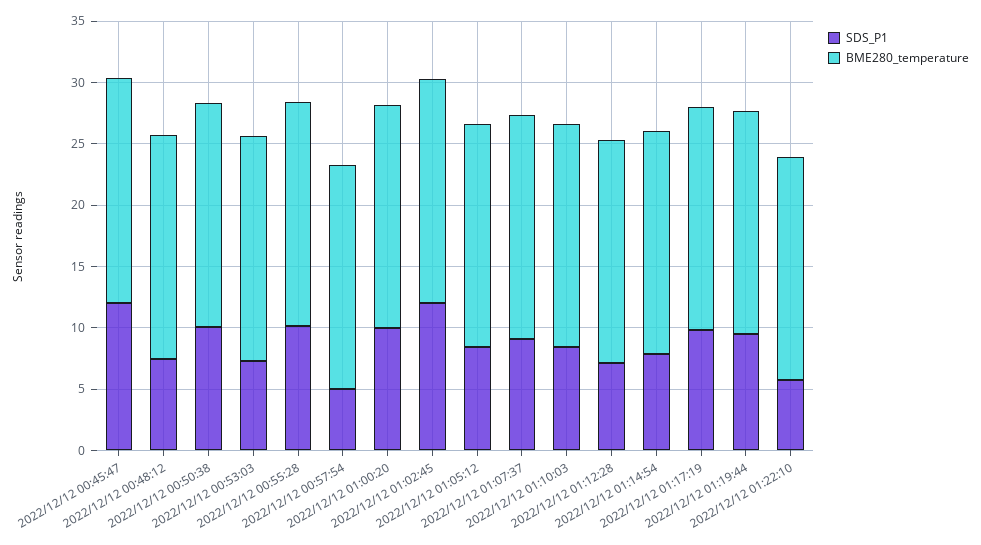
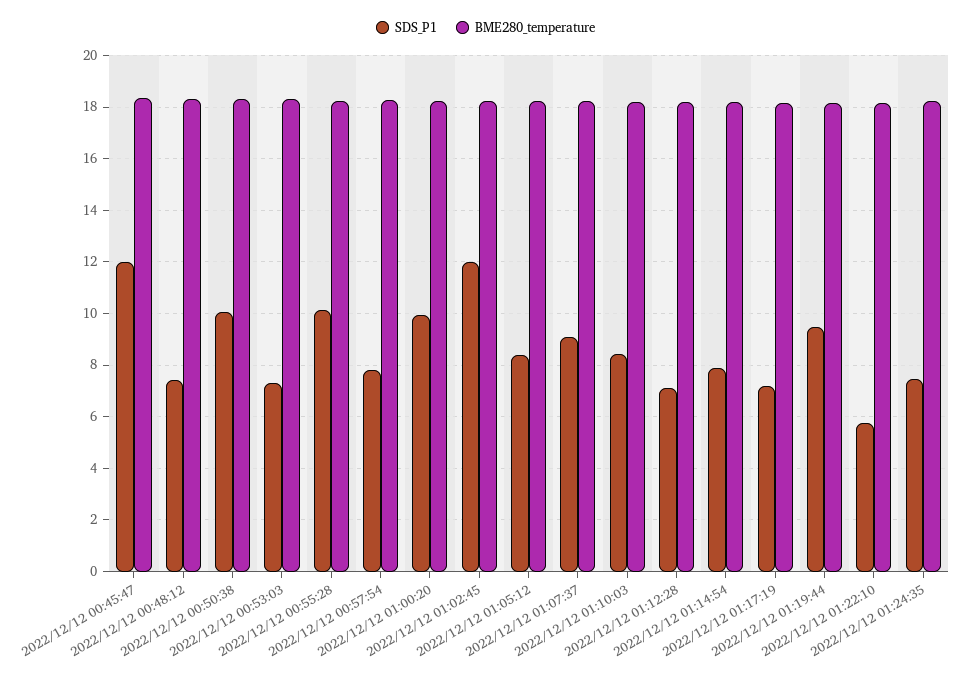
SDS_P1, 2022/12/12 00:57:54: 5 -> 7.75
SDS_P1, 2022/12/12 01:17:19: 10 -> 7.25
SDS_P1, 2022/12/12 01:24:35: none -> 7.5
BME280_temperature, 2022/12/12 01:24:35: none -> 18.25

